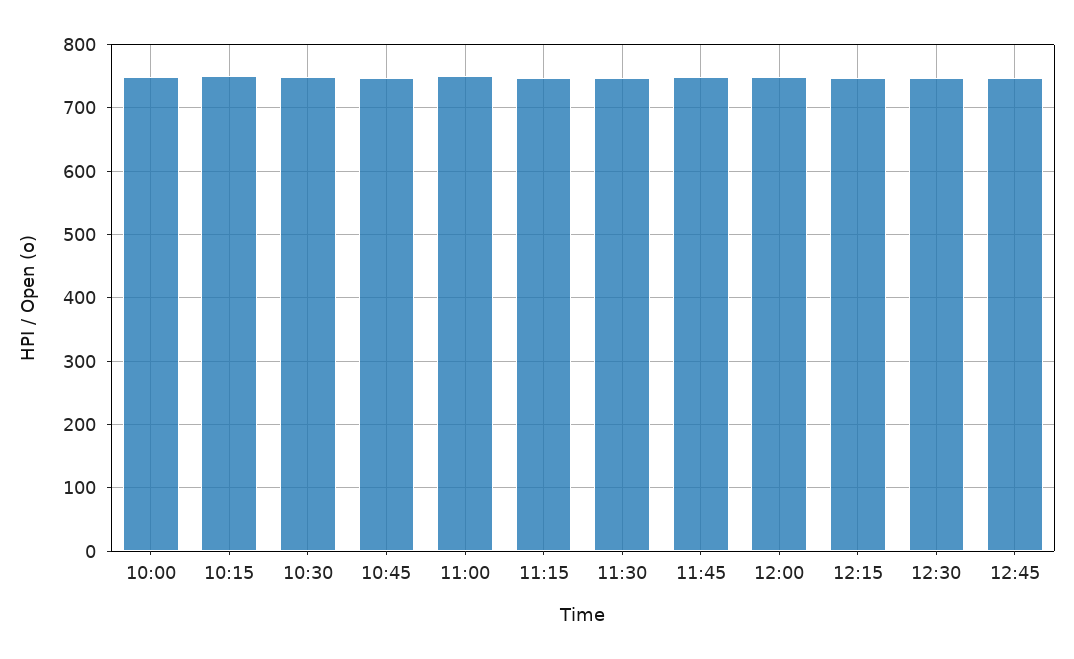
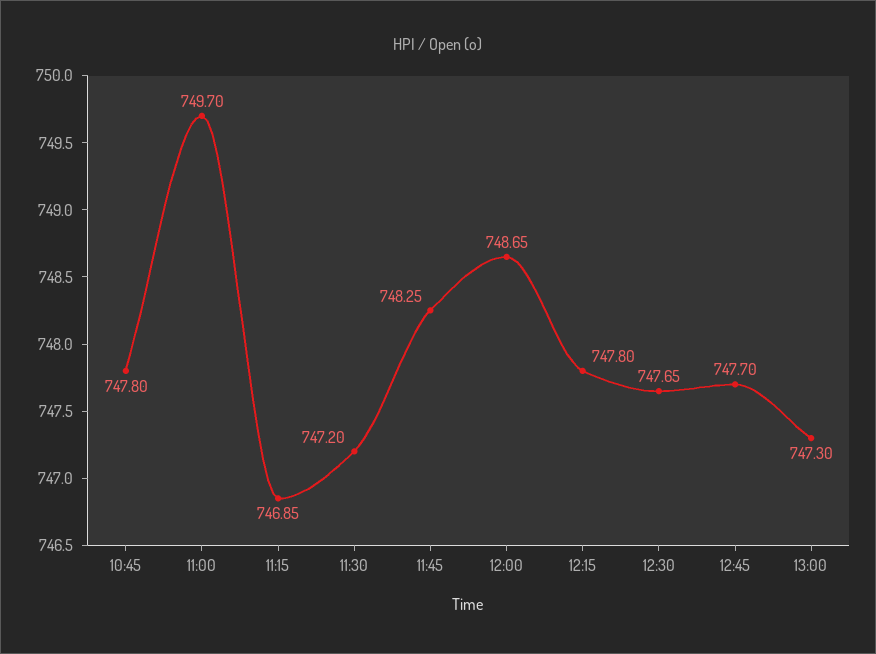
10:00: 750 -> none
10:15: 750 -> none
10:30: 750 -> none
13:00: none -> 747.3

